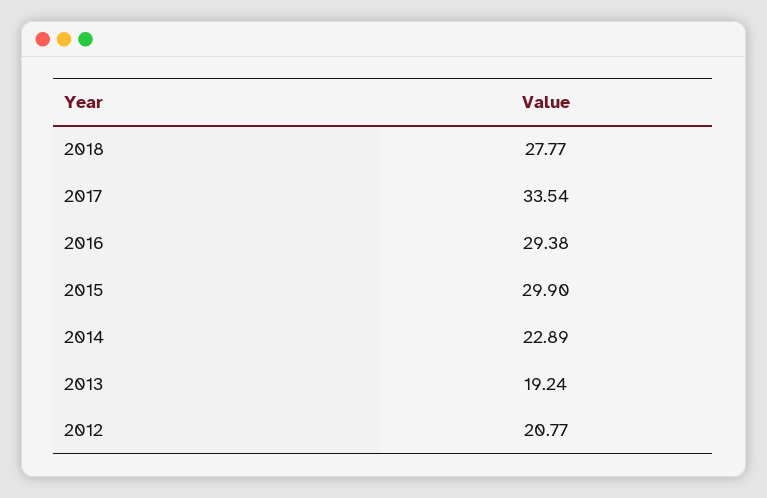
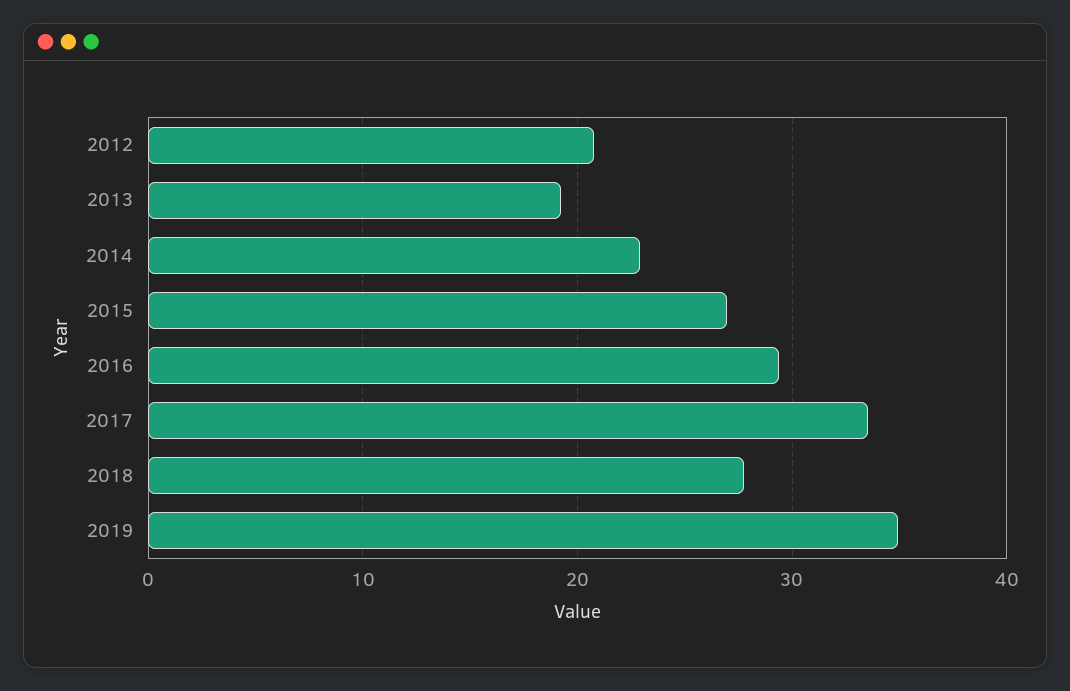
2015: 29.9 -> 27
2019: none -> 35

